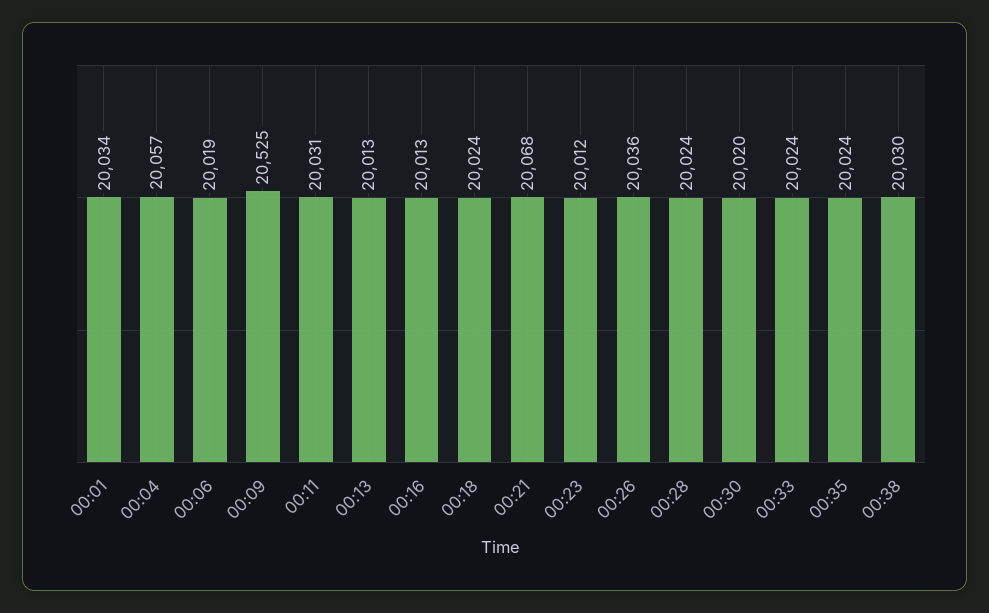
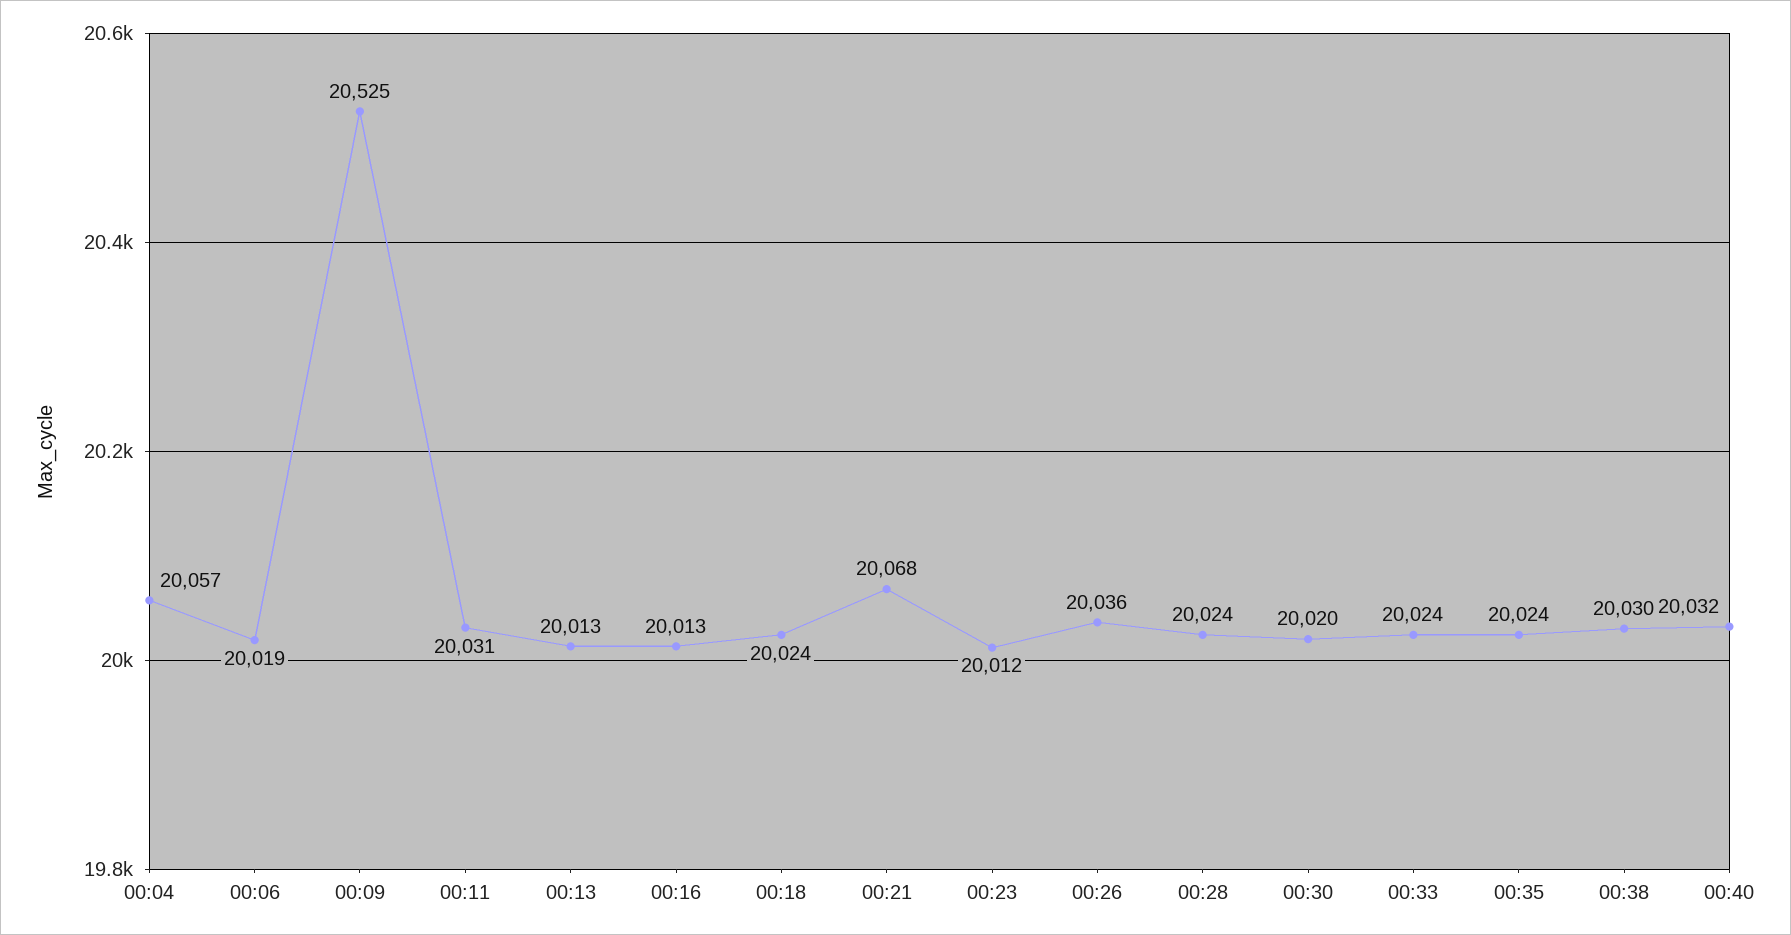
00:01: 20034 -> none
00:40: none -> 20032

